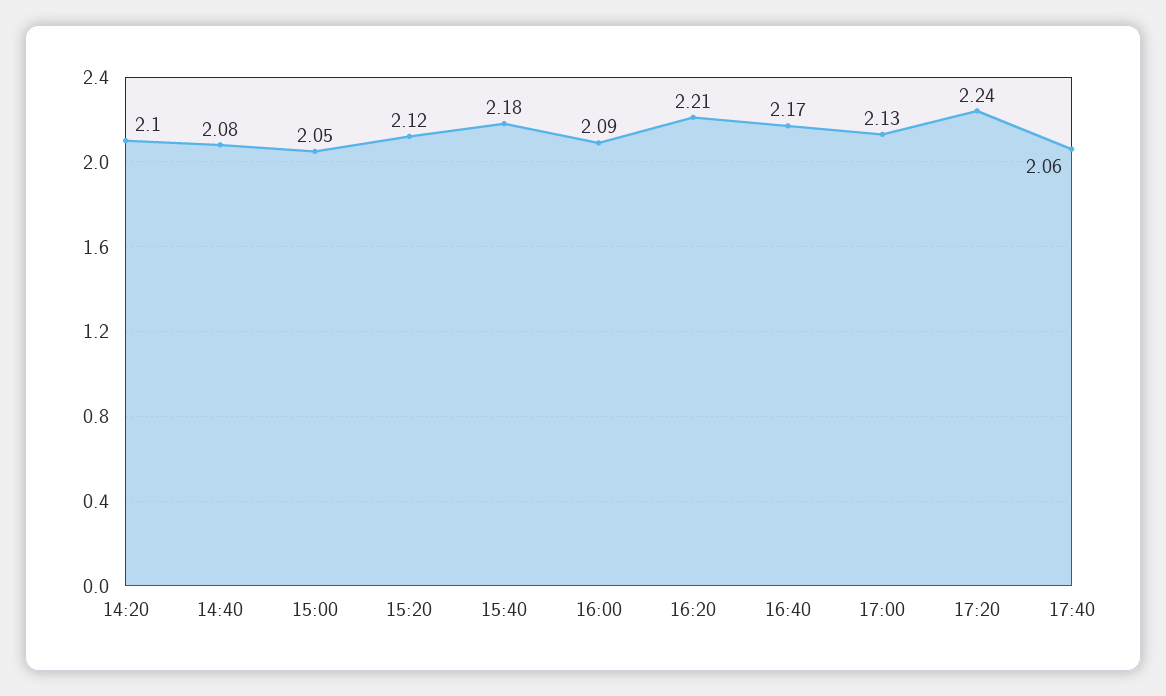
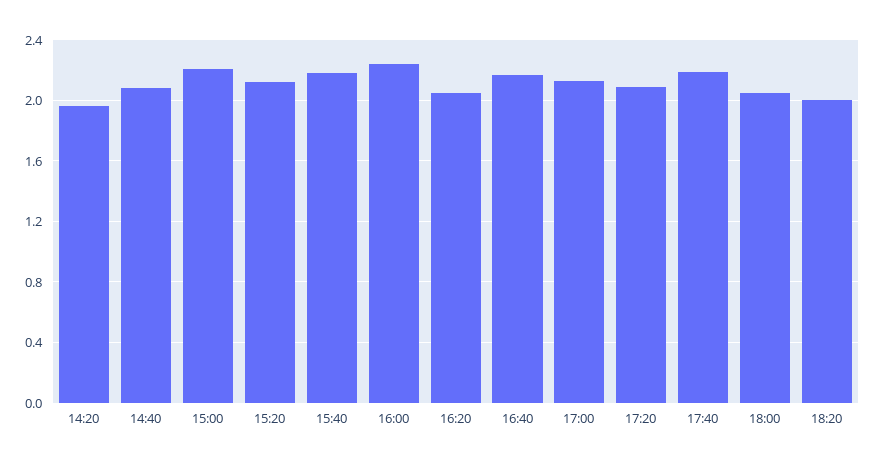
14:20: 2.1 -> 1.95
15:00: 2.05 -> 2.2
16:00: 2.09 -> 2.25
16:20: 2.21 -> 2.05
17:20: 2.24 -> 2.1
17:40: 2.06 -> 2.2
18:00: none -> 2.05
18:20: none -> 2

